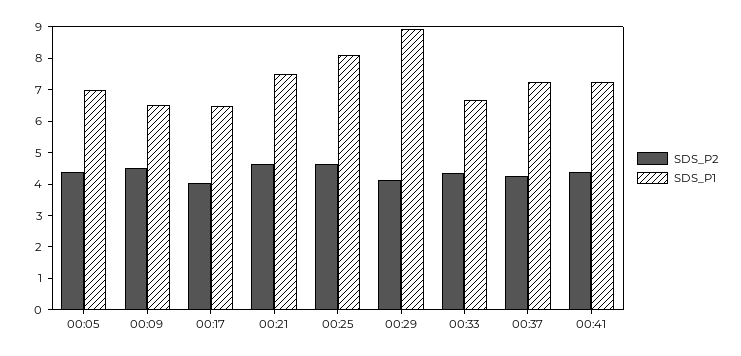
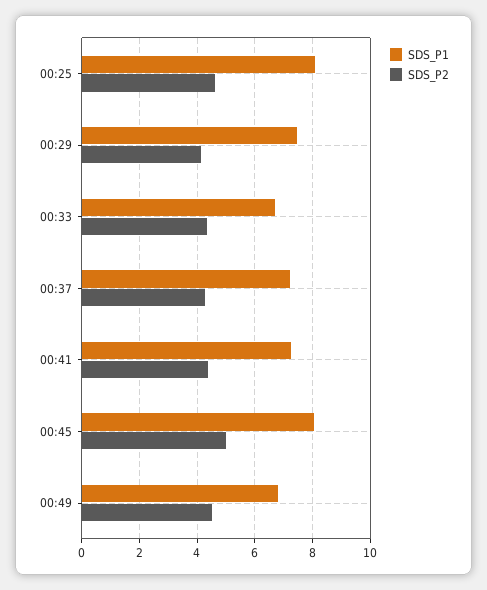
SDS_P2, 00:05: 4.5 -> none
SDS_P1, 00:05: 7 -> none
SDS_P2, 00:09: 4.5 -> none
SDS_P1, 00:09: 6.5 -> none
SDS_P2, 00:17: 4 -> none
SDS_P1, 00:17: 6.5 -> none
SDS_P2, 00:21: 4.5 -> none
SDS_P1, 00:21: 7.5 -> none
SDS_P1, 00:29: 9 -> 7.5
SDS_P1, 00:45: none -> 8
SDS_P2, 00:45: none -> 5
SDS_P1, 00:49: none -> 6.75
SDS_P2, 00:49: none -> 4.5

